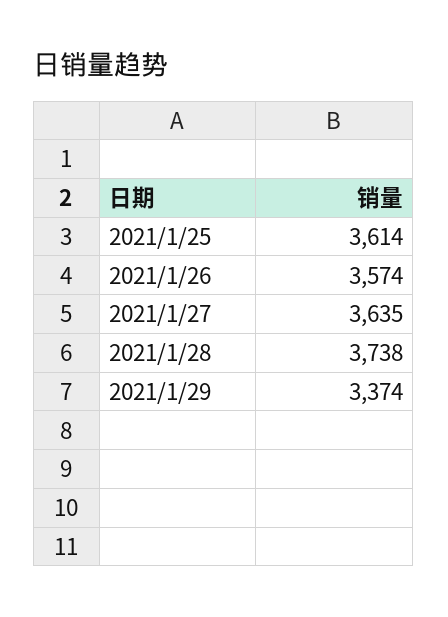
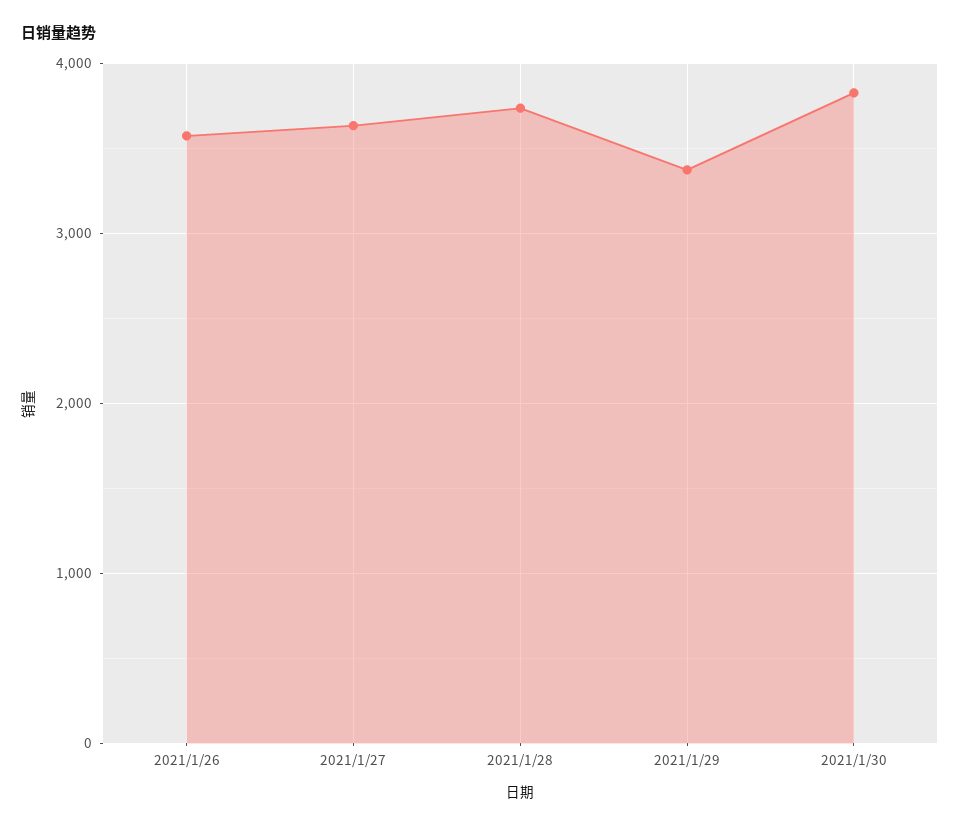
2021/1/25: 3614 -> none
2021/1/30: none -> 3800

